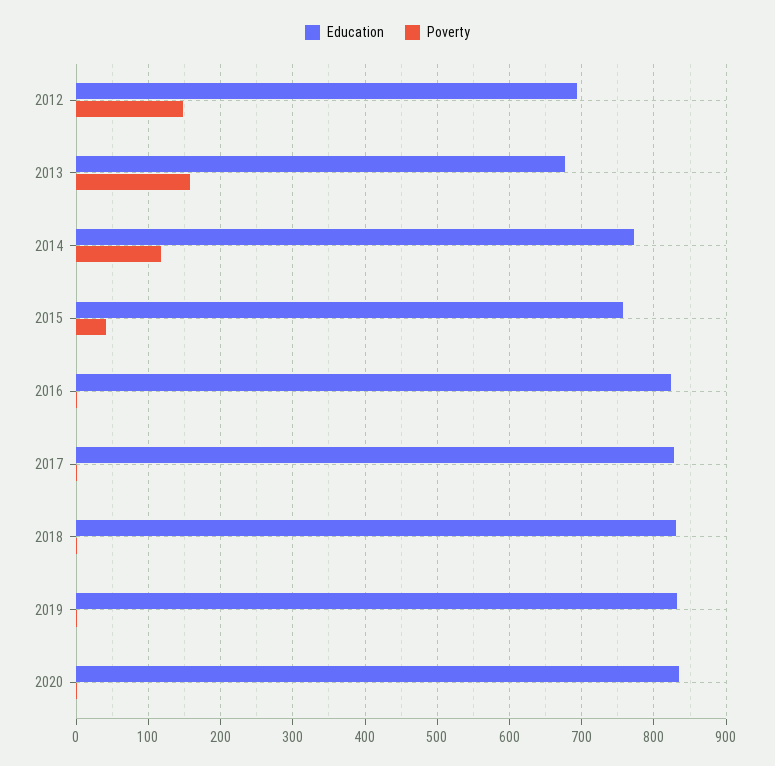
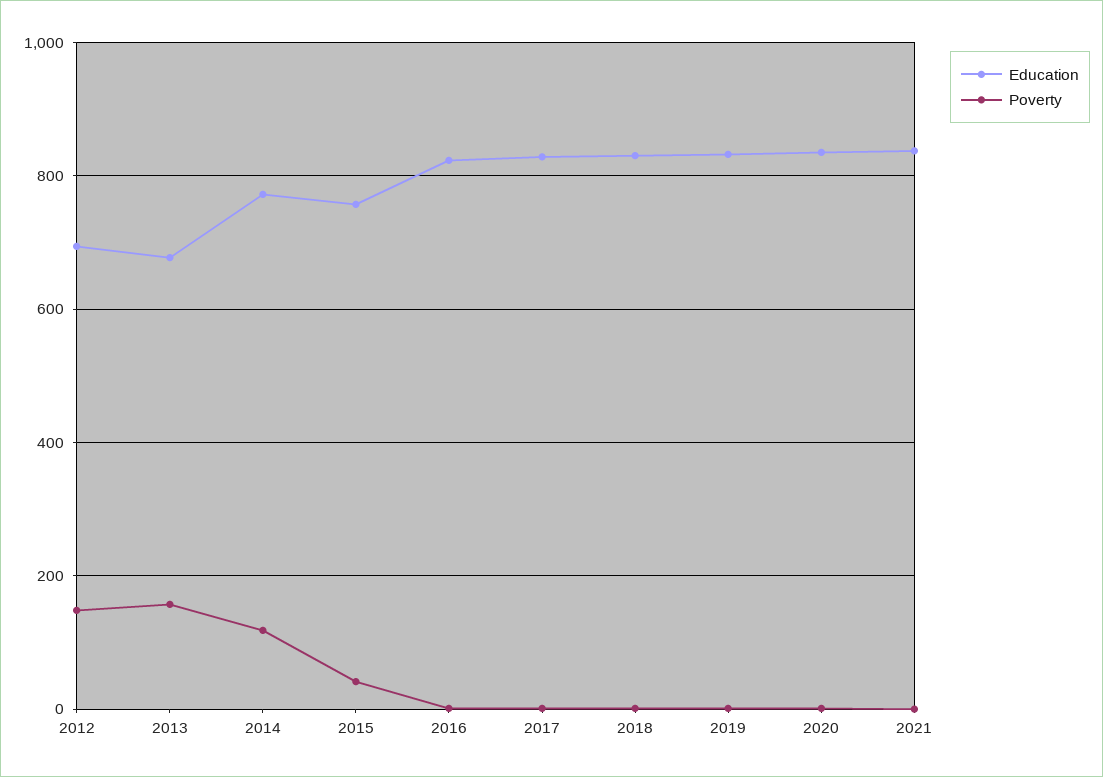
Education, 2021: none -> 840
Poverty, 2021: none -> 0

